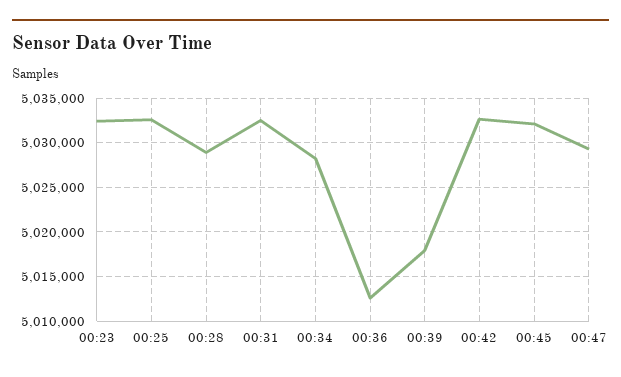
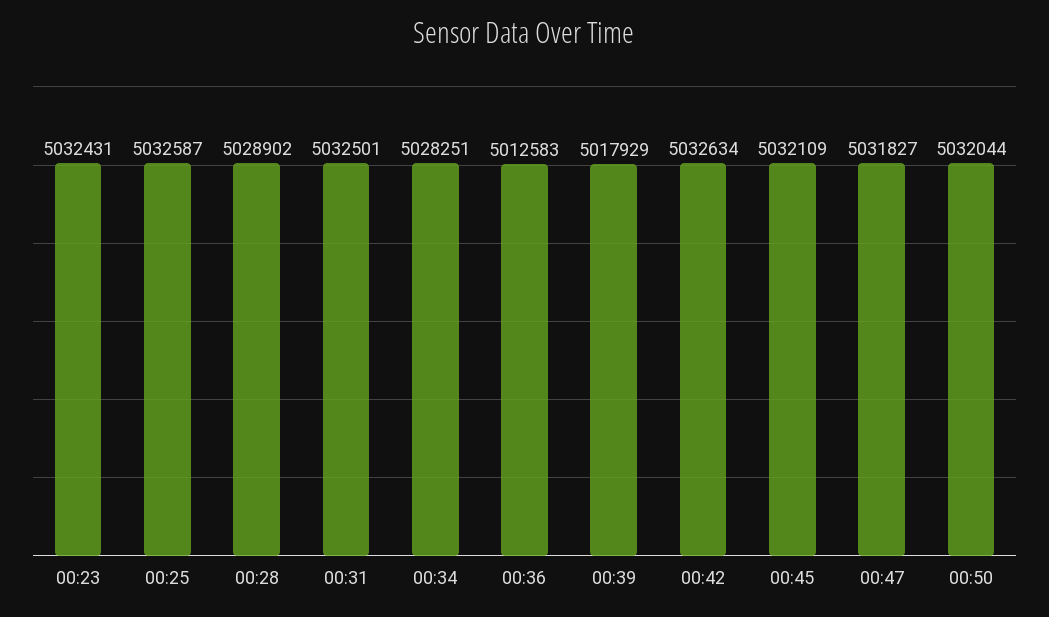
00:47: 5029000 -> 5031827
00:50: none -> 5032044

